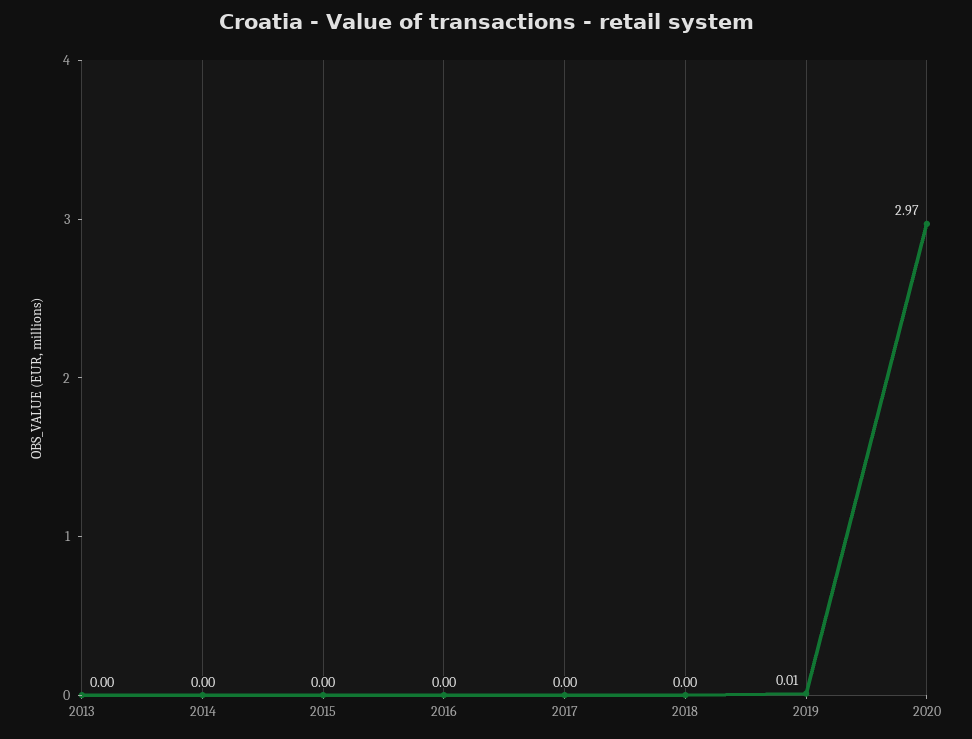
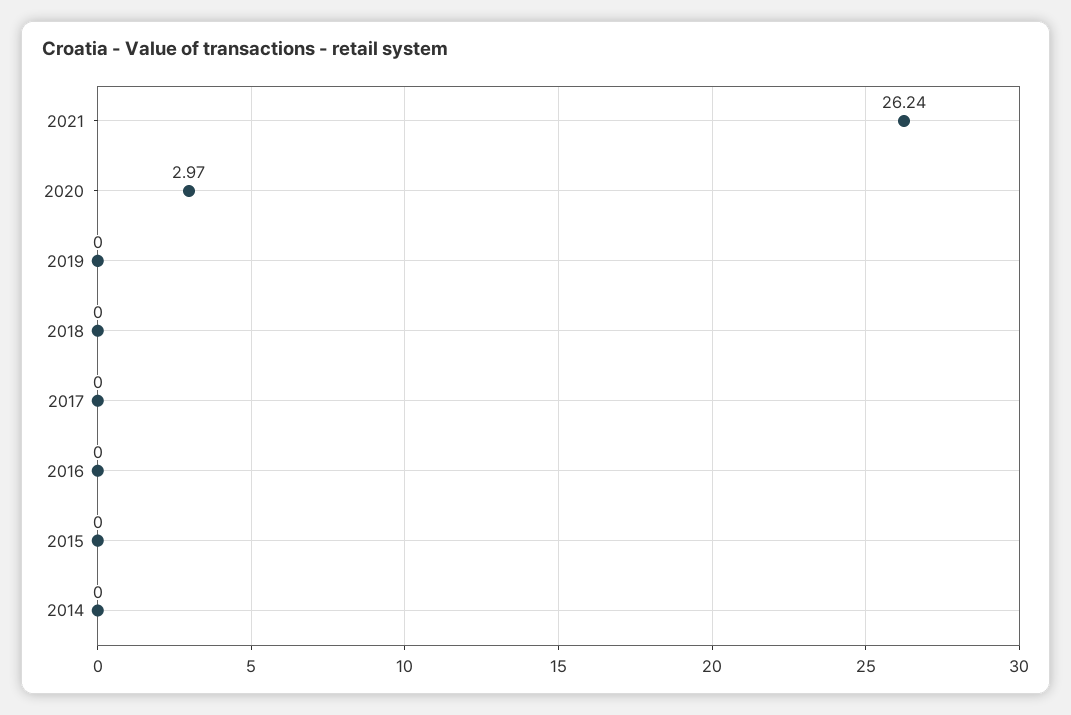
2013: 0 -> none
2019: 0.01 -> 0
2021: none -> 26.24

